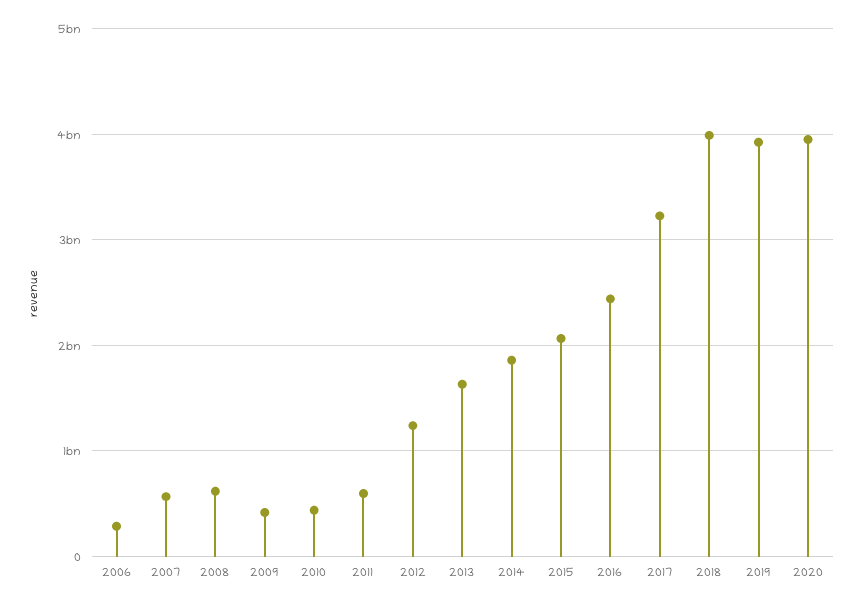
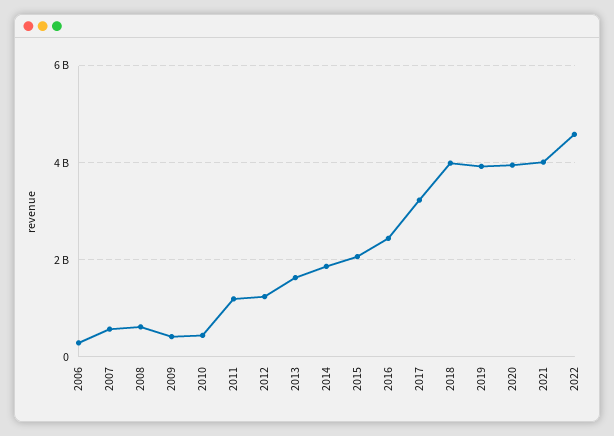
2011: 600000000 -> 1200000000
2021: none -> 4000000000
2022: none -> 4600000000

